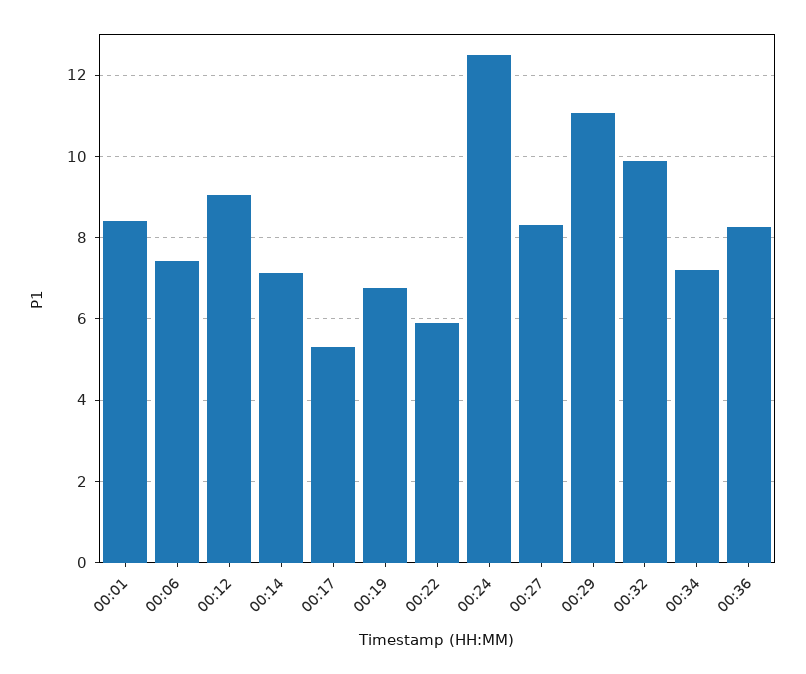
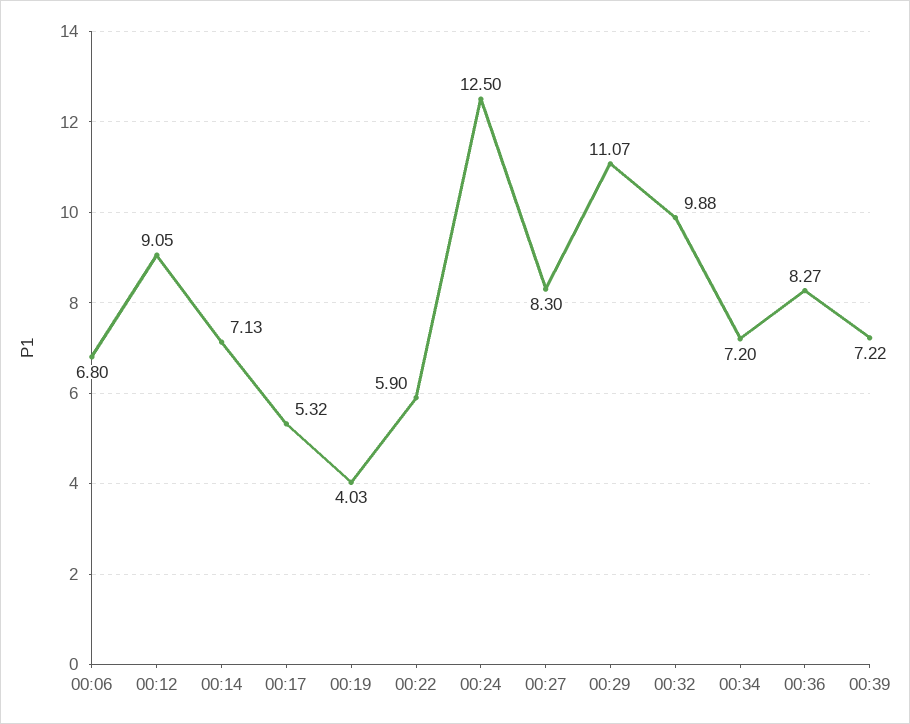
00:01: 8.4 -> none
00:06: 7.4 -> 6.8
00:19: 6.8 -> 4.03
00:39: none -> 7.22

